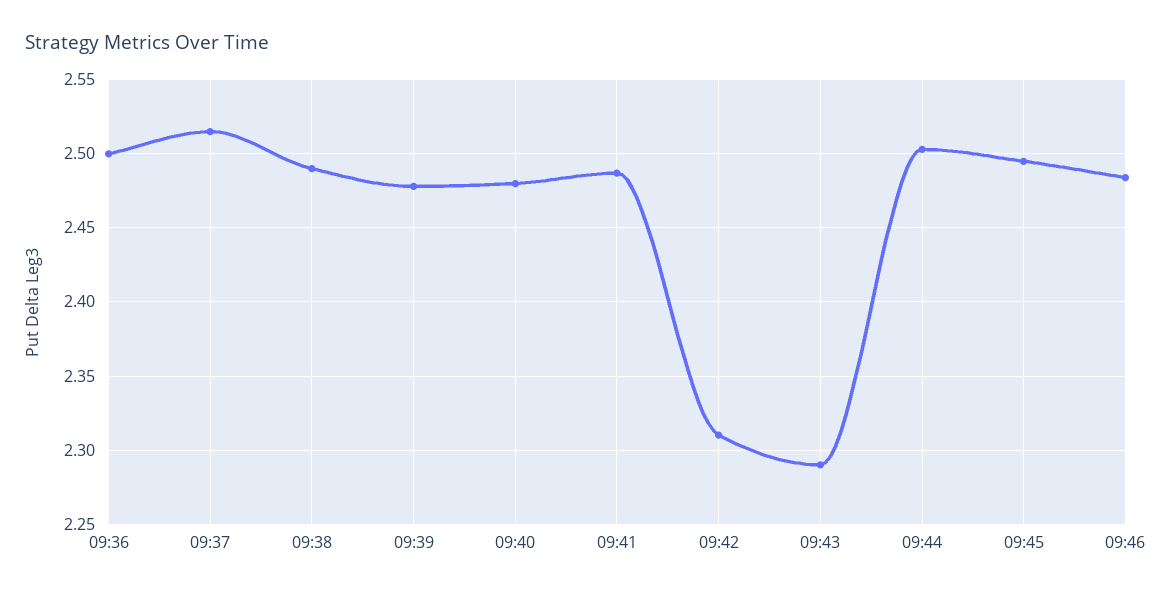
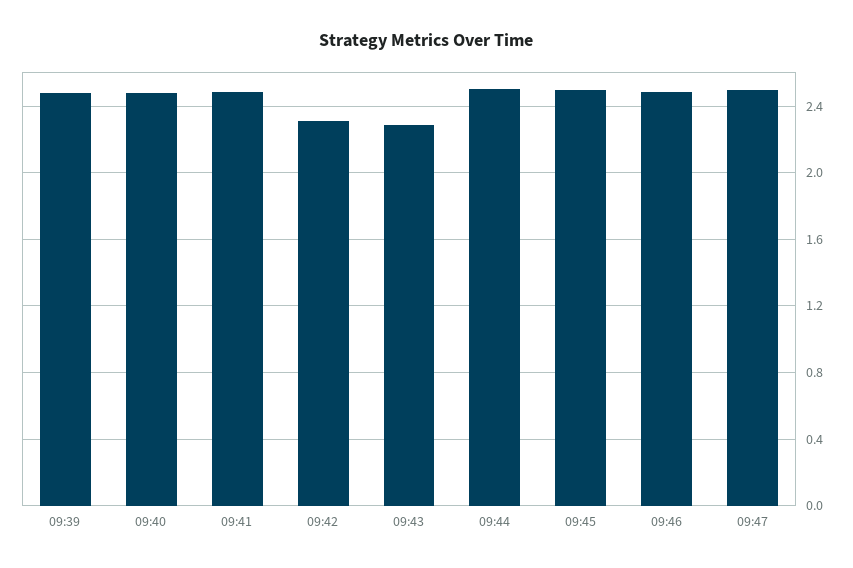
09:36: 2.5 -> none
09:37: 2.515 -> none
09:38: 2.49 -> none
09:47: none -> 2.5

